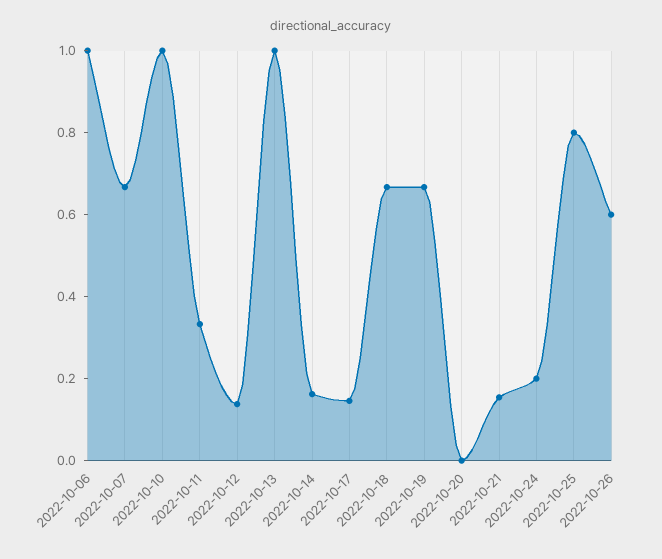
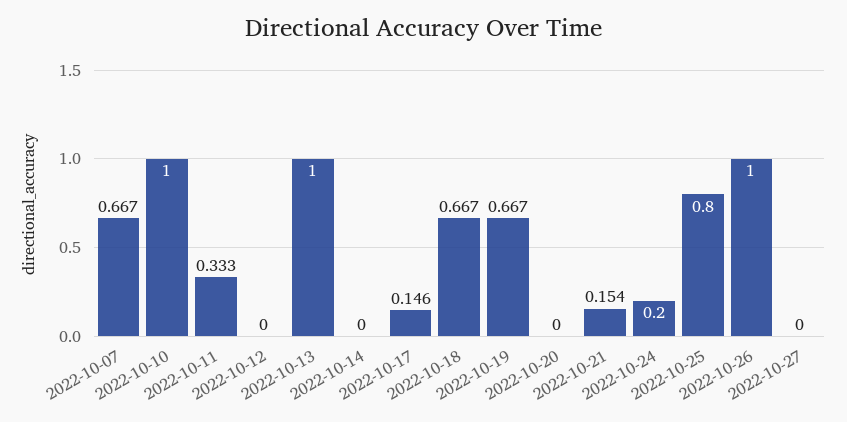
2022-10-06: 1 -> none
2022-10-12: 0.15 -> 0
2022-10-14: 0.15 -> 0
2022-10-26: 0.6 -> 1
2022-10-27: none -> 0

